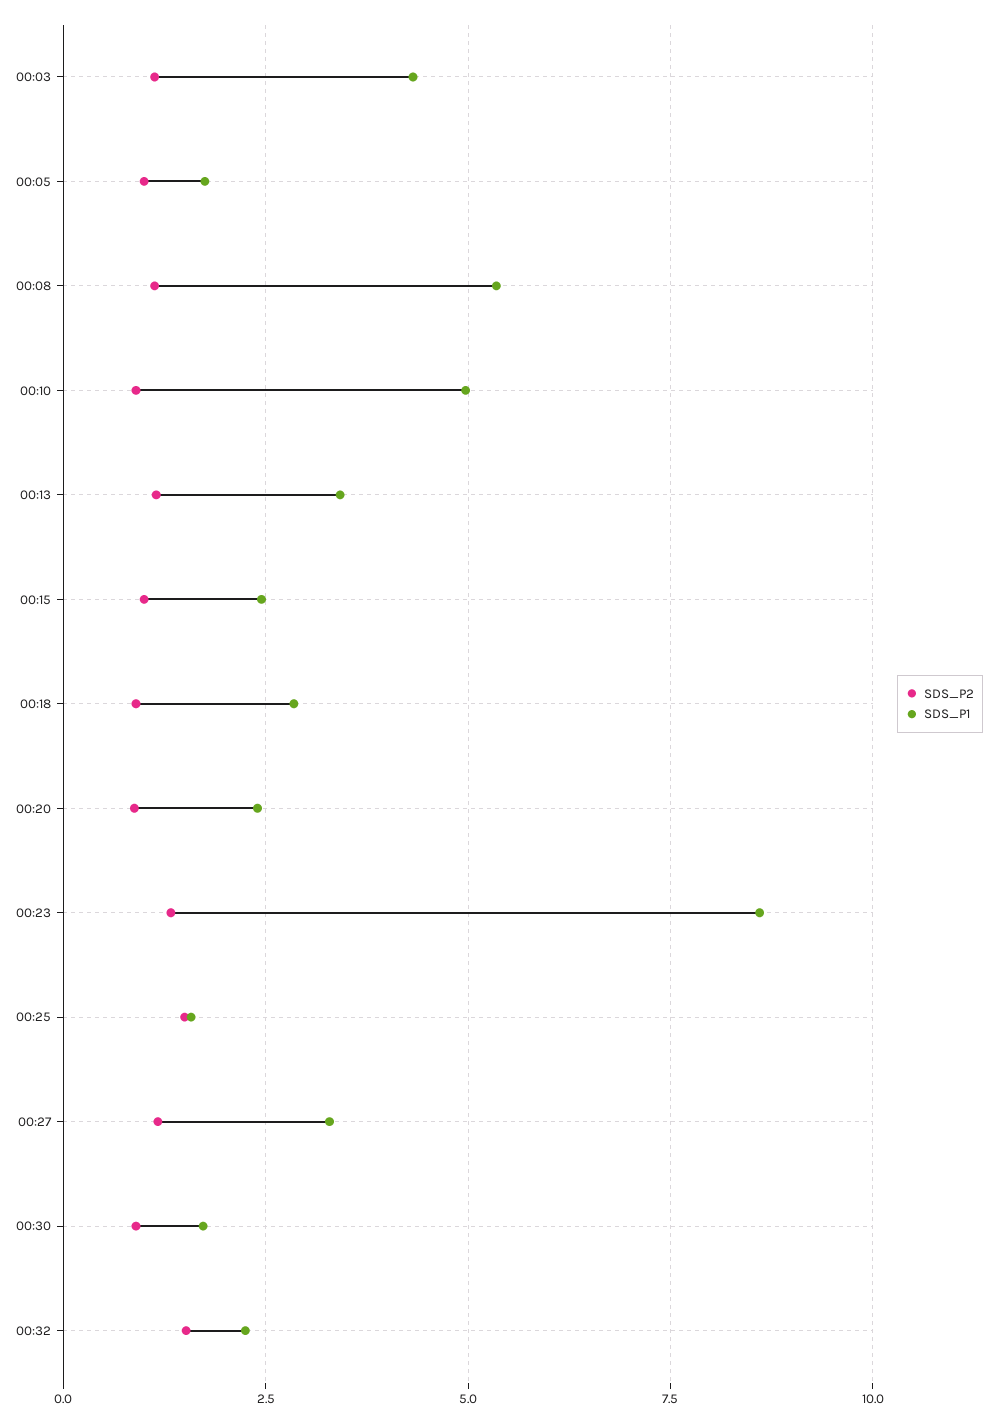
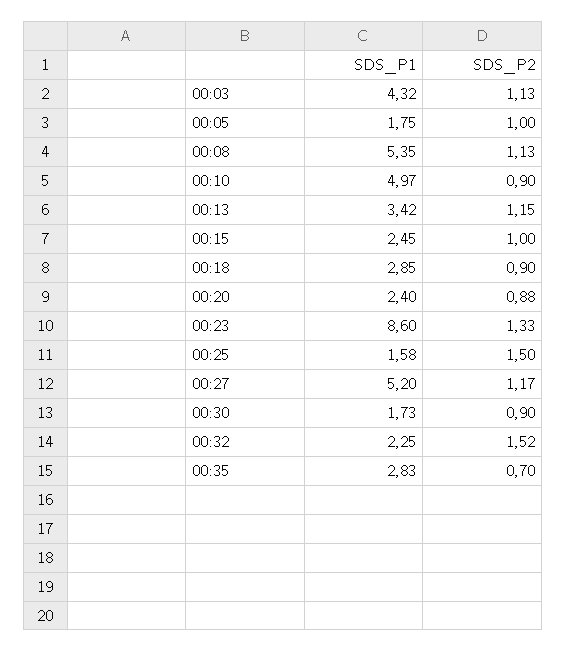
SDS_P1, 00:27: 3.25 -> 5.2
SDS_P1, 00:35: none -> 2.83
SDS_P2, 00:35: none -> 0.7

